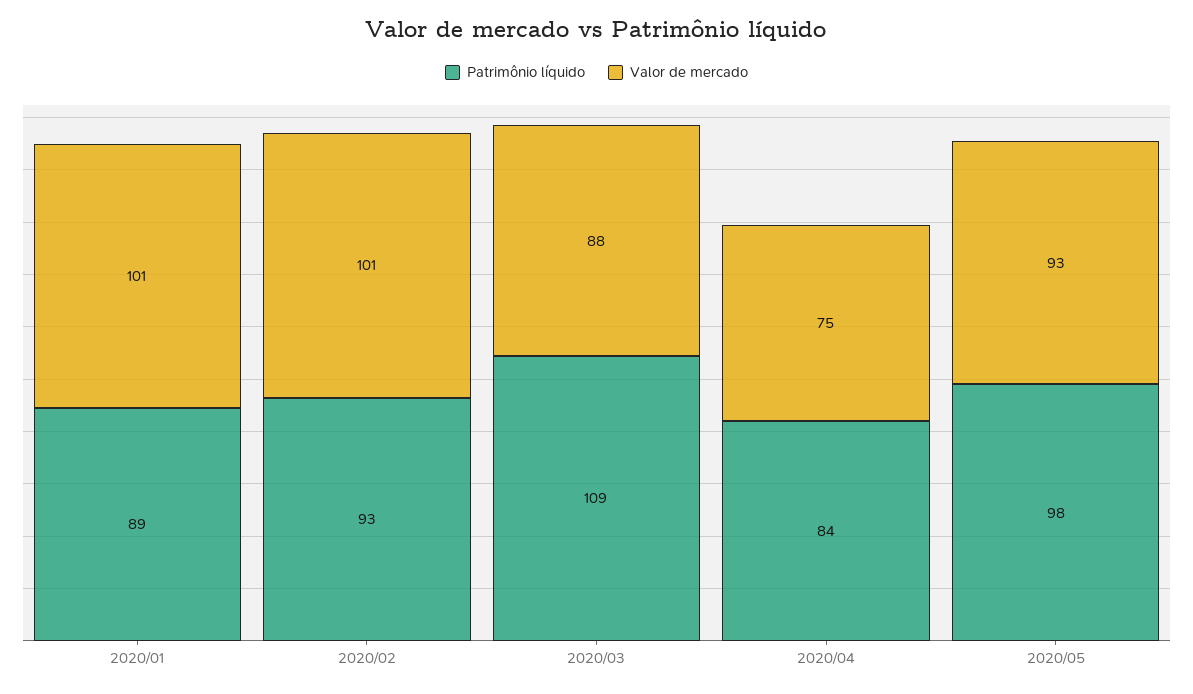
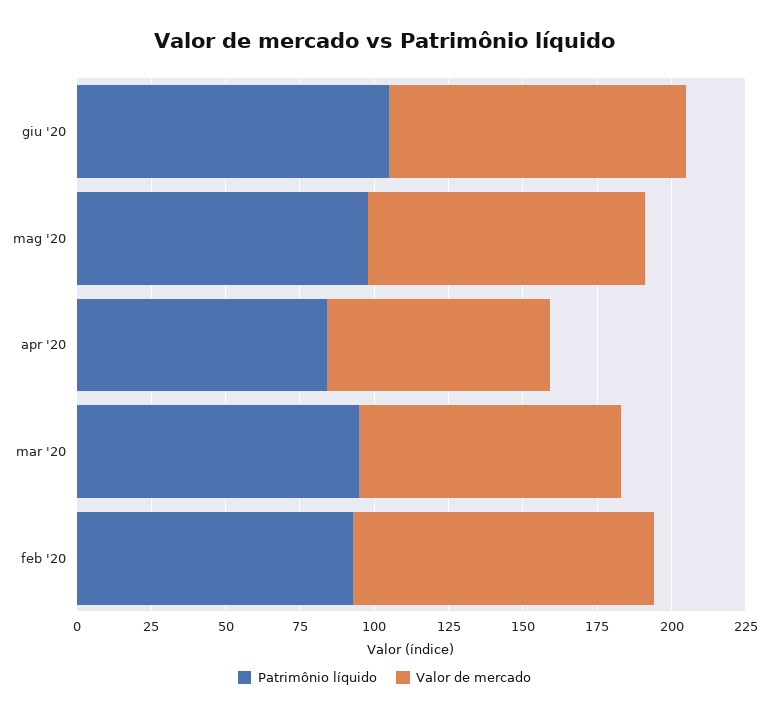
Patrimônio líquido, 2020/01: 89 -> none
Valor de mercado, 2020/01: 101 -> none
Patrimônio líquido, 2020/03: 109 -> 95
Patrimônio líquido, giu '20: none -> 105
Valor de mercado, giu '20: none -> 100

